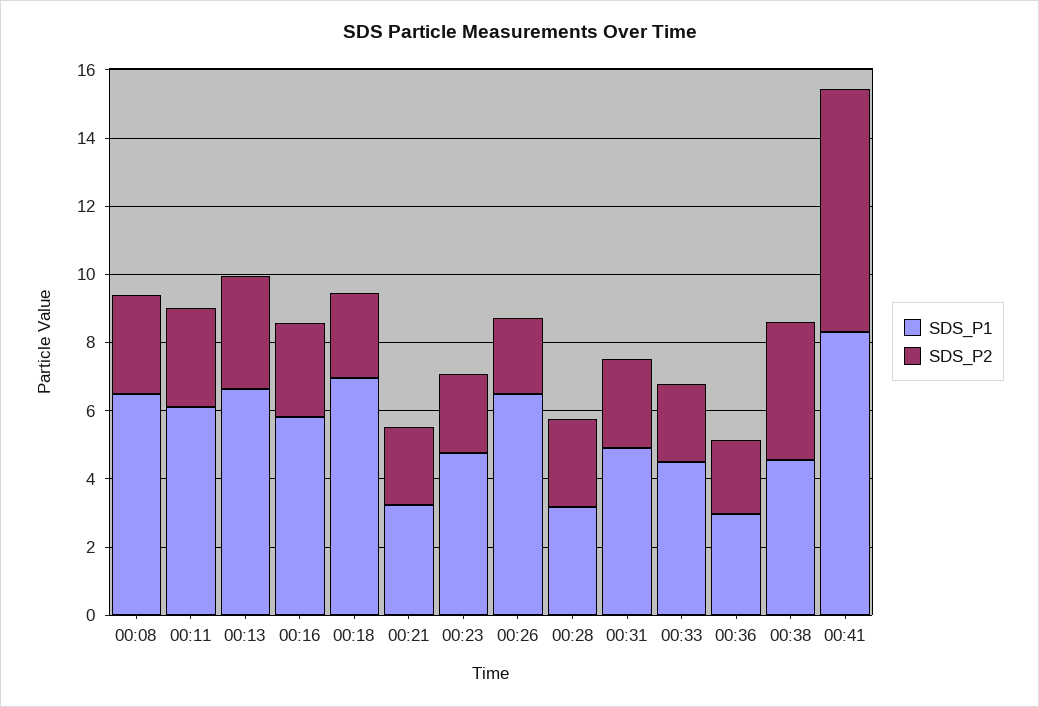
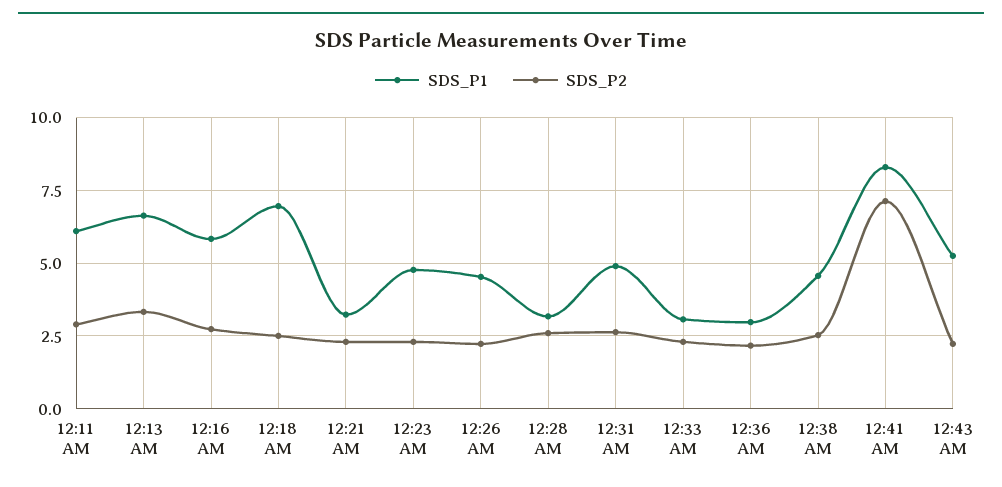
SDS_P1, 00:08: 6.5 -> none
SDS_P2, 00:08: 3 -> none
SDS_P1, 00:26: 6.5 -> 4.5
SDS_P1, 00:33: 4.5 -> 3
SDS_P2, 00:38: 4 -> 2.5
SDS_P1, 12:43 AM: none -> 5.25
SDS_P2, 12:43 AM: none -> 2.25

